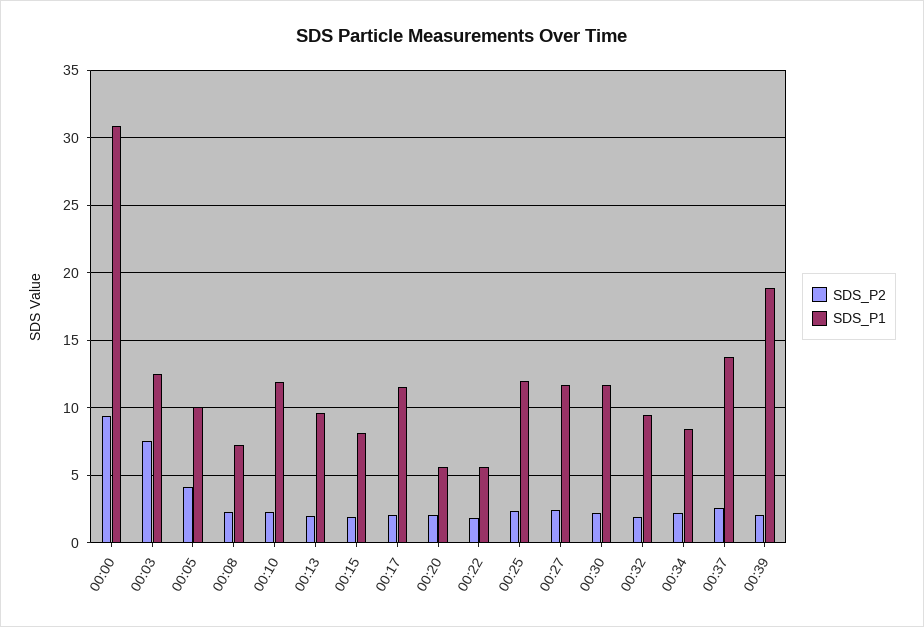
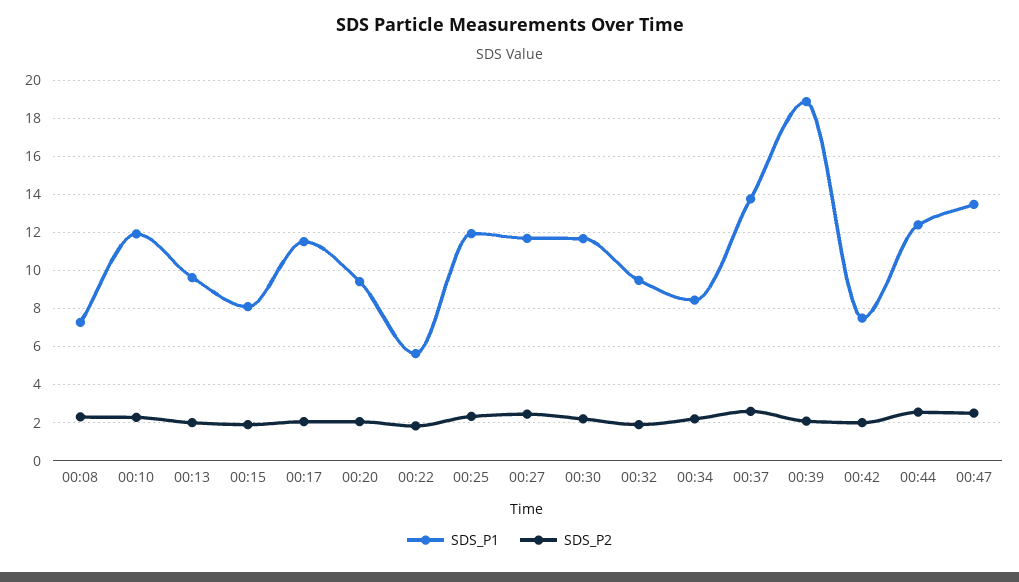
SDS_P2, 00:00: 9.5 -> none
SDS_P1, 00:00: 31 -> none
SDS_P2, 00:03: 7.5 -> none
SDS_P1, 00:03: 12.5 -> none
SDS_P2, 00:05: 4 -> none
SDS_P1, 00:05: 10 -> none
SDS_P1, 00:20: 5.5 -> 9.5
SDS_P1, 00:42: none -> 7.5
SDS_P2, 00:42: none -> 2
SDS_P1, 00:44: none -> 12.5
SDS_P2, 00:44: none -> 2.5
SDS_P1, 00:47: none -> 13.5
SDS_P2, 00:47: none -> 2.5

